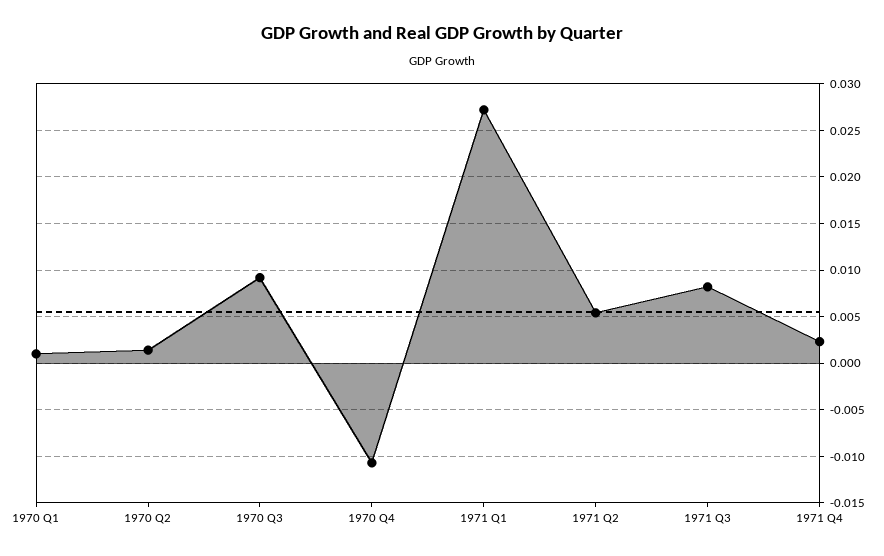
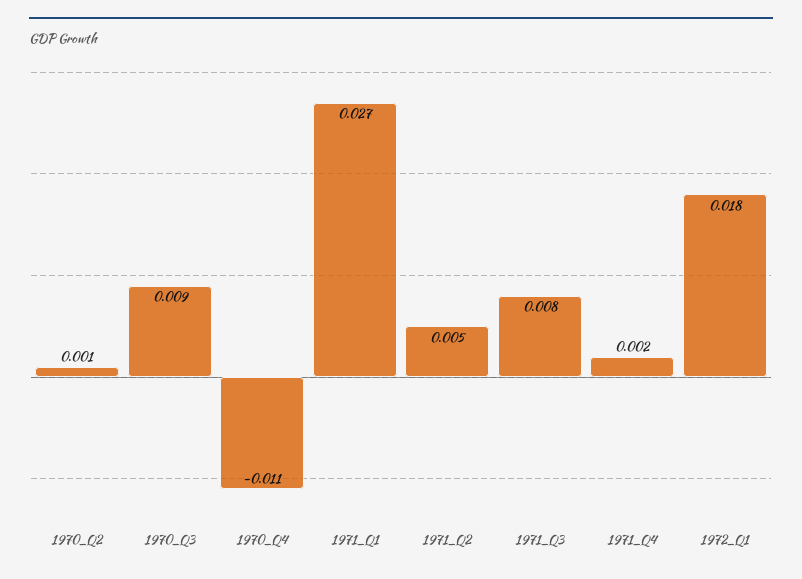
1970 Q1: 0.001 -> none
1972_Q1: none -> 0.018

